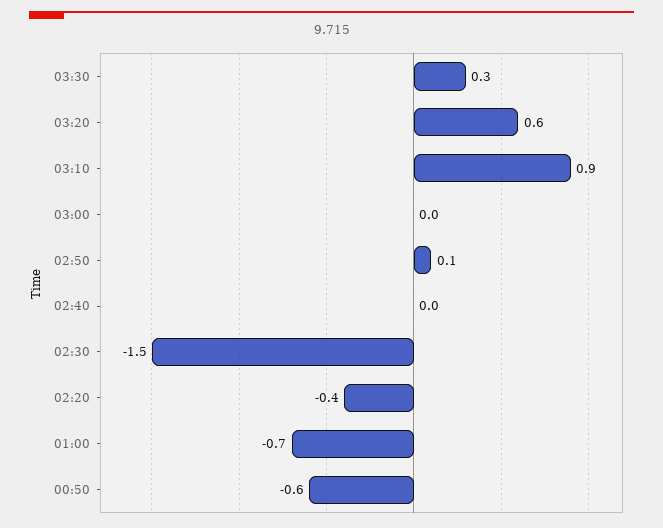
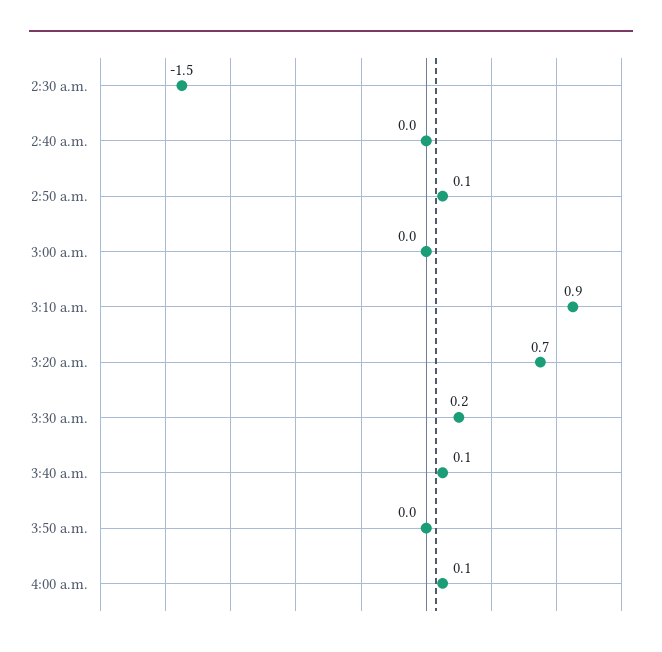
03:30: 0.3 -> 0.2
03:20: 0.6 -> 0.7
02:20: -0.4 -> none
01:00: -0.7 -> none
00:50: -0.6 -> none
3:40 a.m.: none -> 0.1
3:50 a.m.: none -> 0
4:00 a.m.: none -> 0.1

